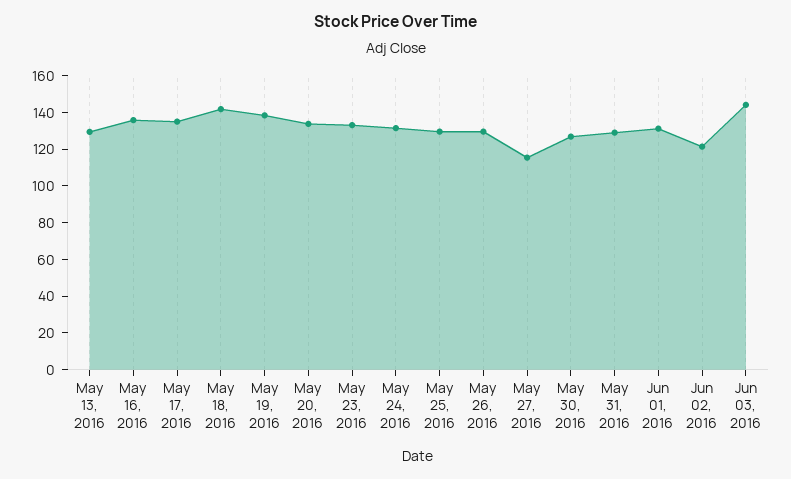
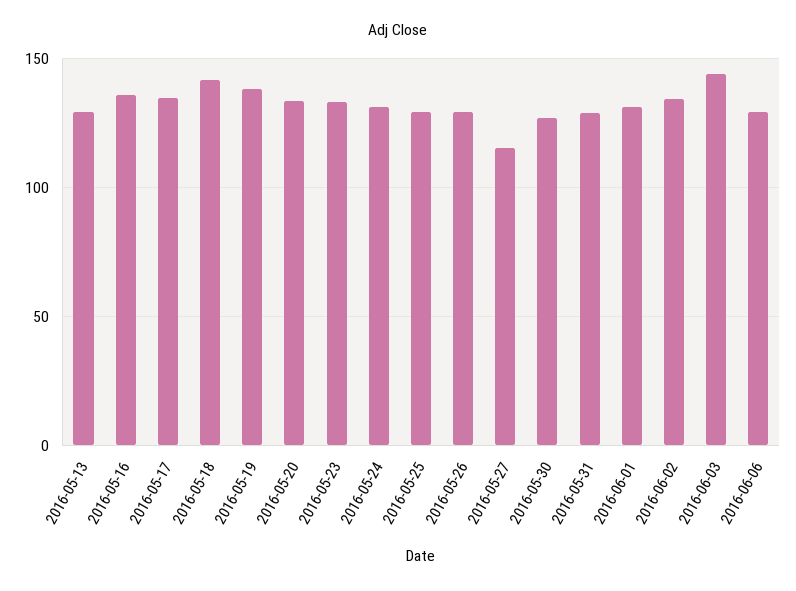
Jun 02, 2016: 120 -> 135
2016-06-06: none -> 130

